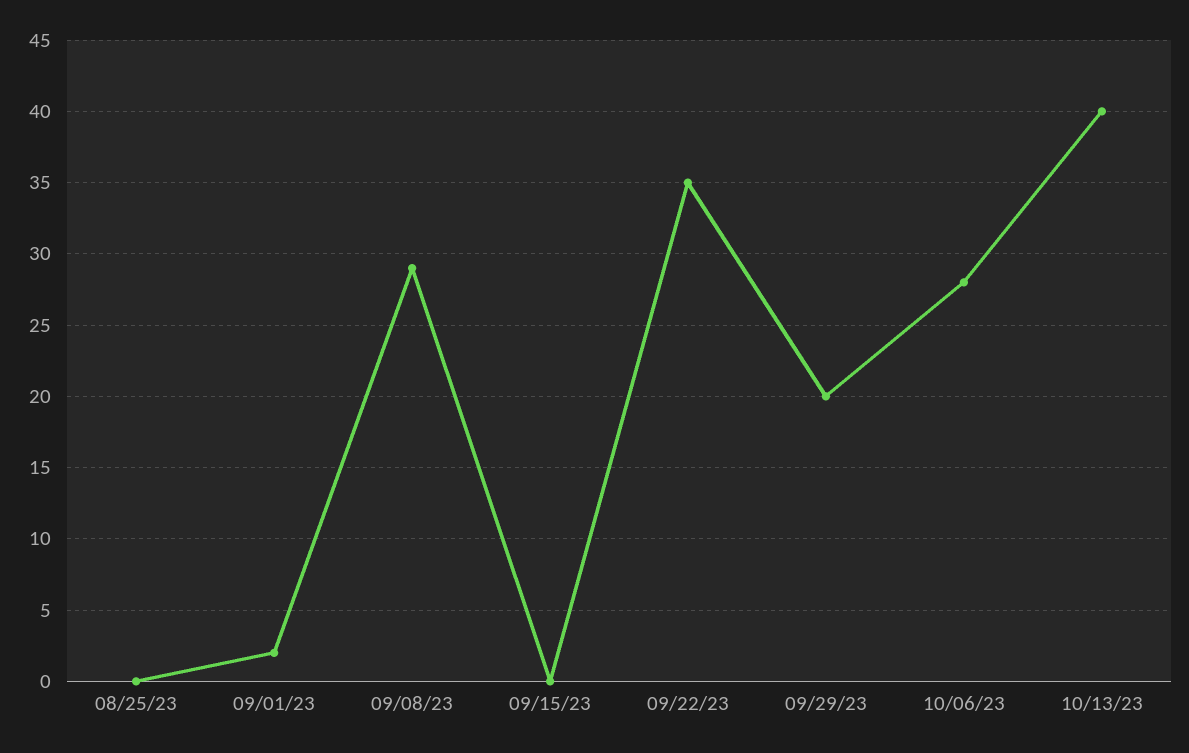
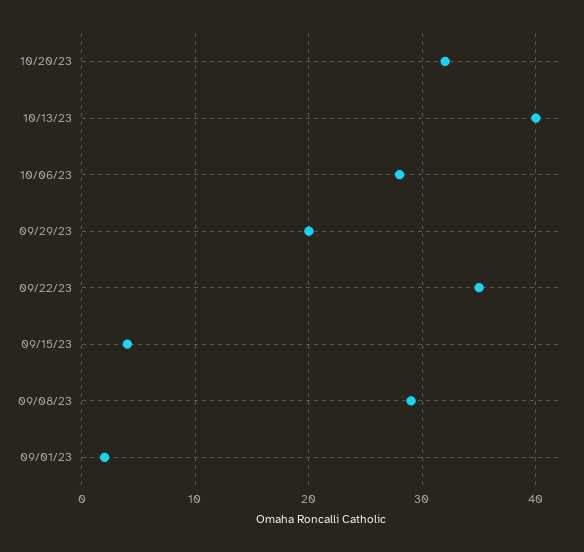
08/25/23: 0 -> none
09/15/23: 0 -> 4
10/20/23: none -> 32

